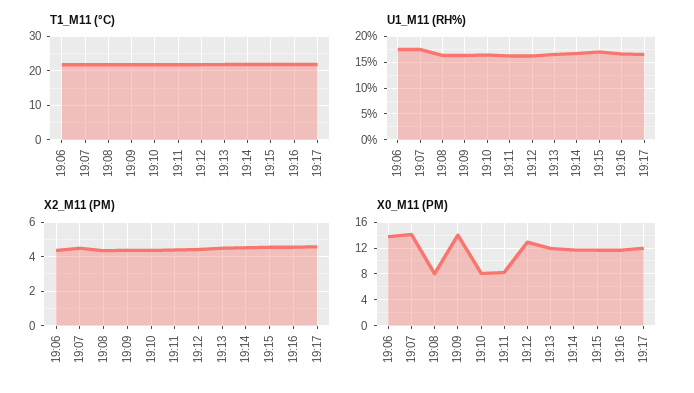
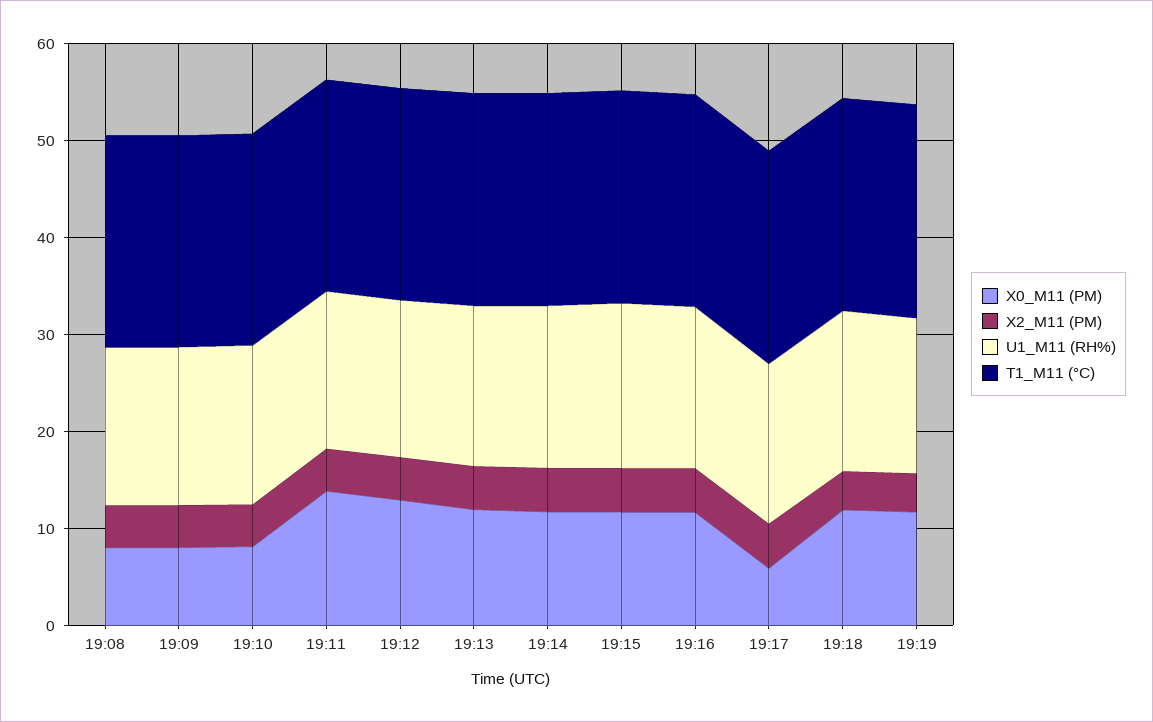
T1_M11 (°C), 19:06: 22 -> none
T1_M11 (°C), 19:07: 22 -> none
U1_M11 (RH%), 19:06: 17.5 -> none
U1_M11 (RH%), 19:07: 17.5 -> none
X2_M11 (PM), 19:06: 4.5 -> none
X2_M11 (PM), 19:07: 4.5 -> none
X0_M11 (PM), 19:06: 14 -> none
X0_M11 (PM), 19:07: 14 -> none
X0_M11 (PM), 19:09: 14 -> 8
X0_M11 (PM), 19:11: 8 -> 14
X0_M11 (PM), 19:17: 12 -> 6
X0_M11 (PM), 19:18: none -> 12
X2_M11 (PM), 19:18: none -> 4
U1_M11 (RH%), 19:18: none -> 16
T1_M11 (°C), 19:18: none -> 22
X0_M11 (PM), 19:19: none -> 12
X2_M11 (PM), 19:19: none -> 4
U1_M11 (RH%), 19:19: none -> 16
T1_M11 (°C), 19:19: none -> 22

